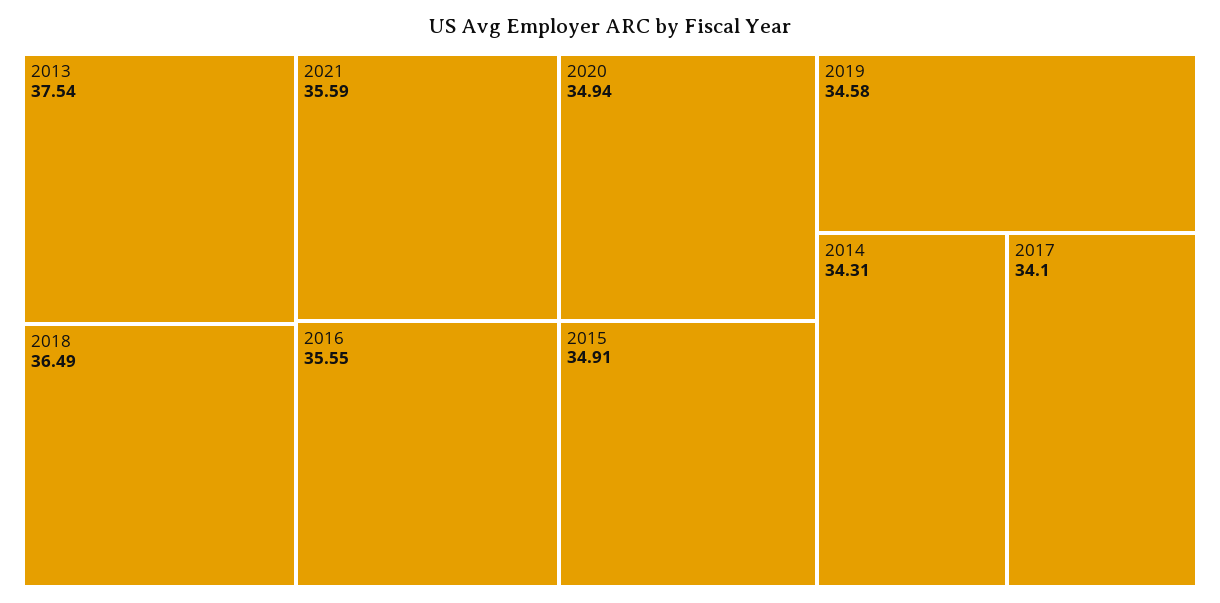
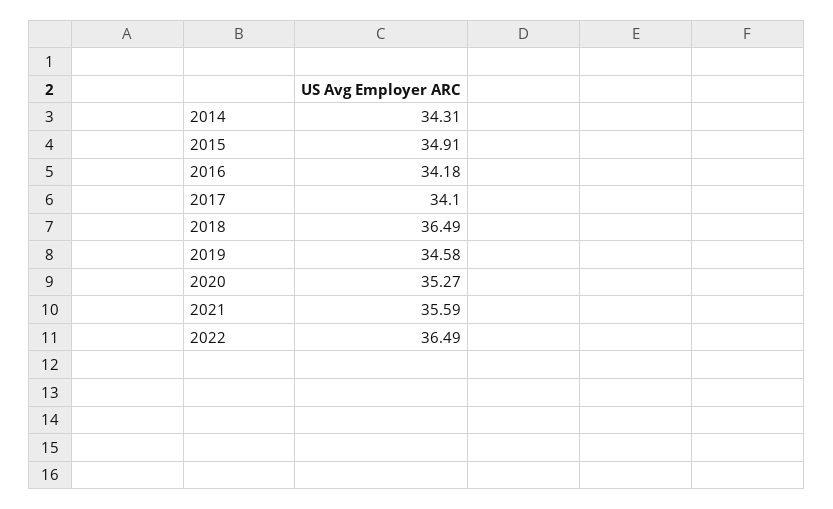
2013: 37.54 -> none
2016: 35.55 -> 34.18
2020: 34.94 -> 35.27
2022: none -> 36.49

